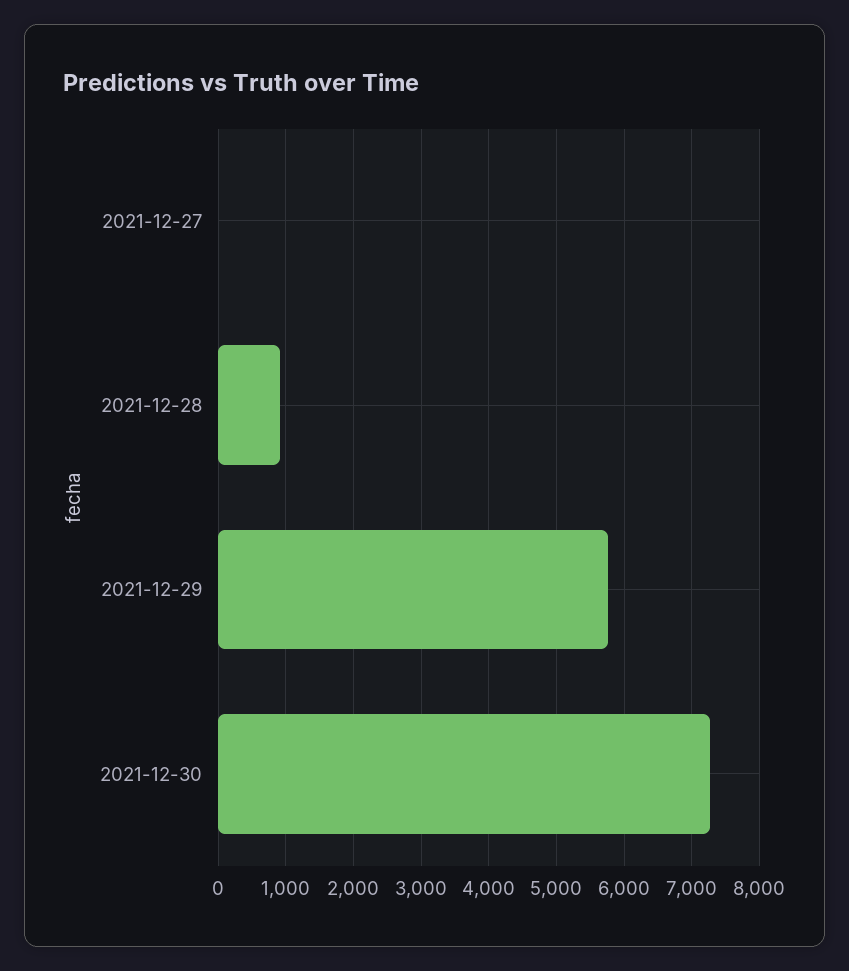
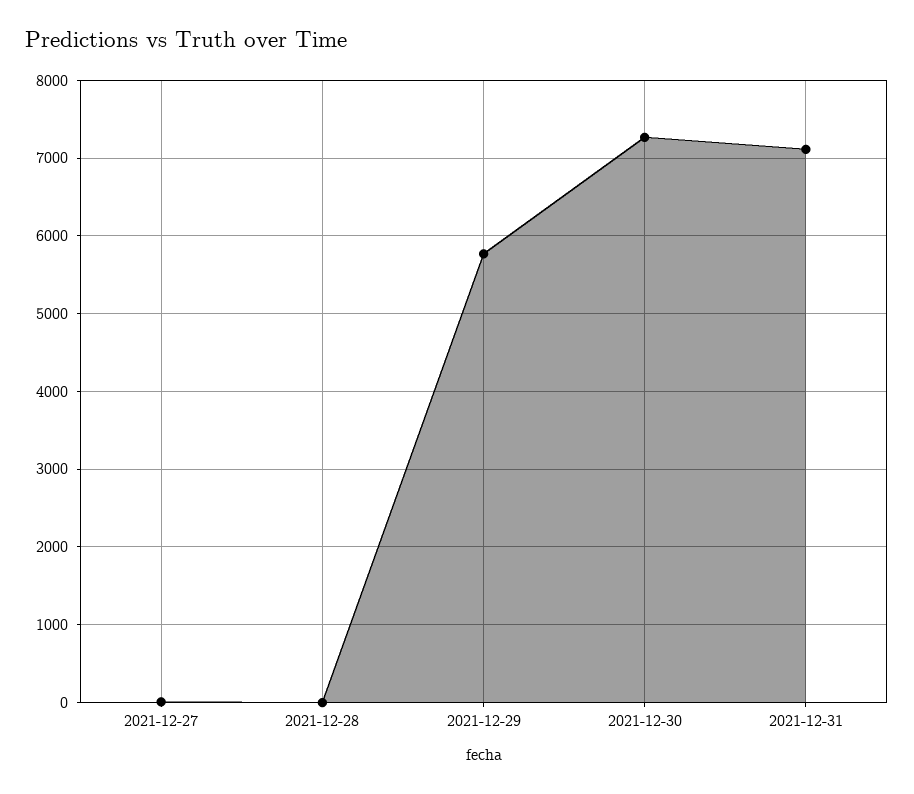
2021-12-28: 900 -> 0
2021-12-31: none -> 7100

